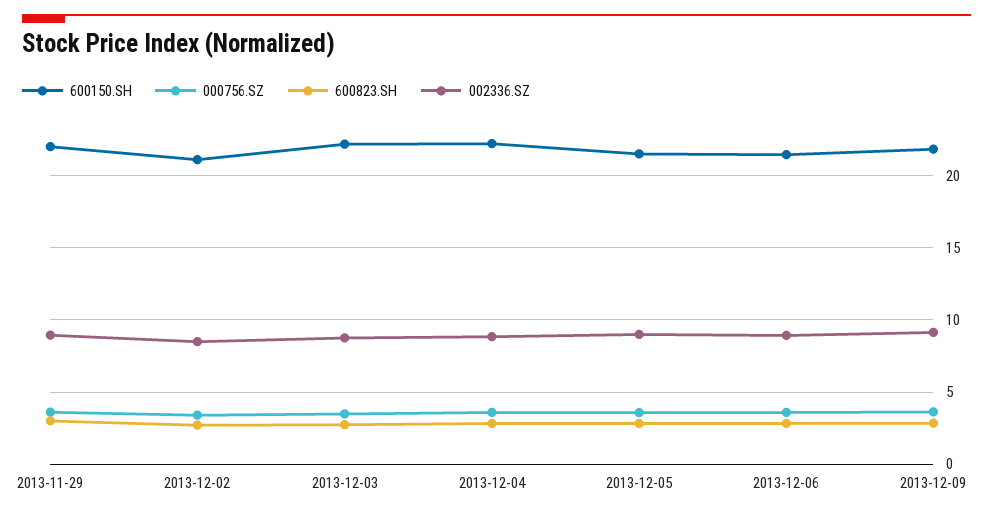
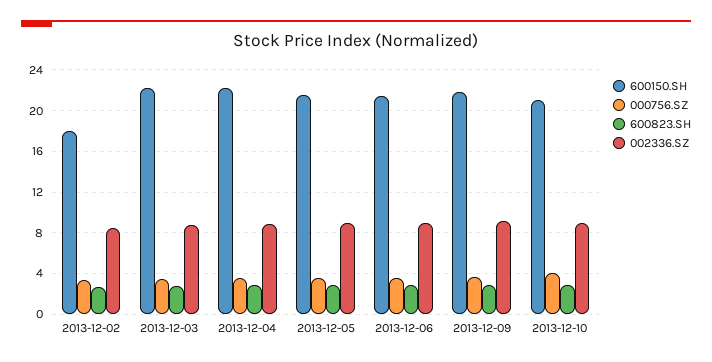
600150.SH, 2013-11-29: 22 -> none
000756.SZ, 2013-11-29: 3.5 -> none
600823.SH, 2013-11-29: 3 -> none
002336.SZ, 2013-11-29: 9 -> none
600150.SH, 2013-12-02: 21 -> 18
600150.SH, 2013-12-10: none -> 21
000756.SZ, 2013-12-10: none -> 4
600823.SH, 2013-12-10: none -> 3
002336.SZ, 2013-12-10: none -> 9

